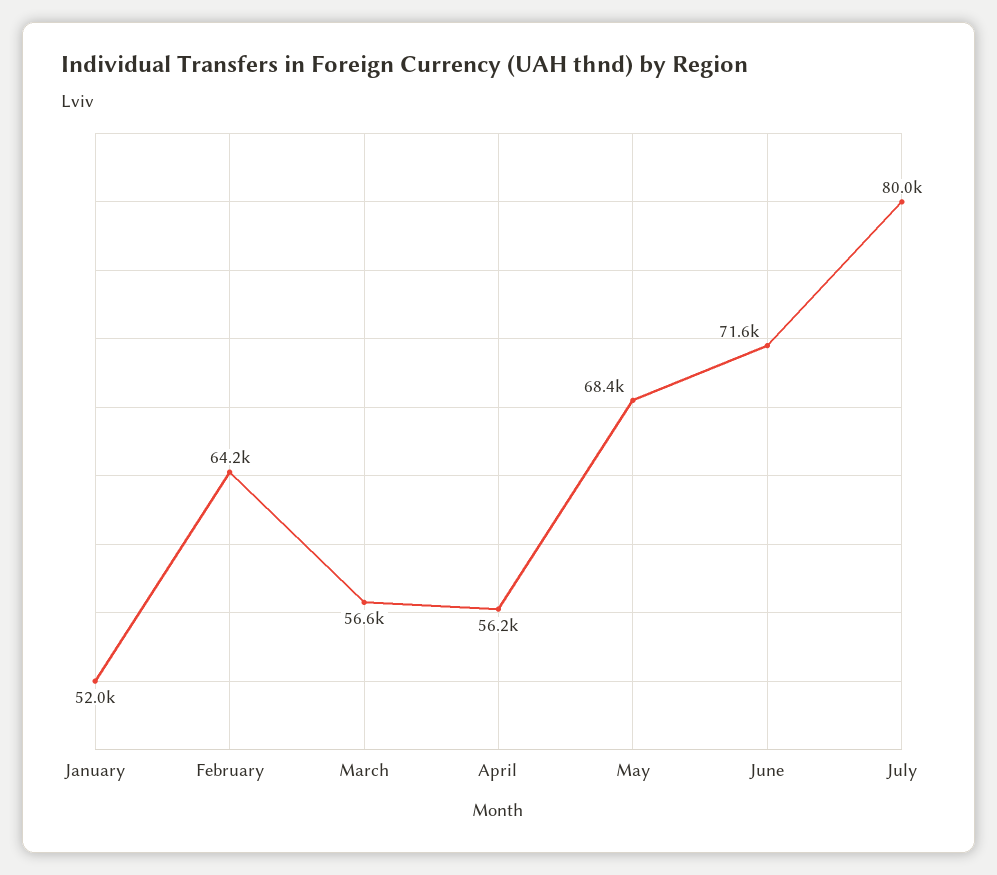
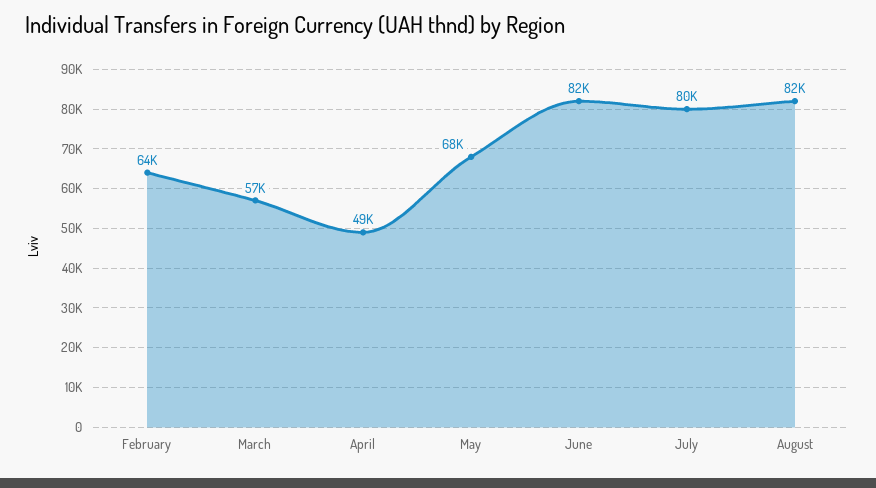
January: 52000 -> none
April: 56200 -> 49000
June: 71600 -> 82000
August: none -> 82000

